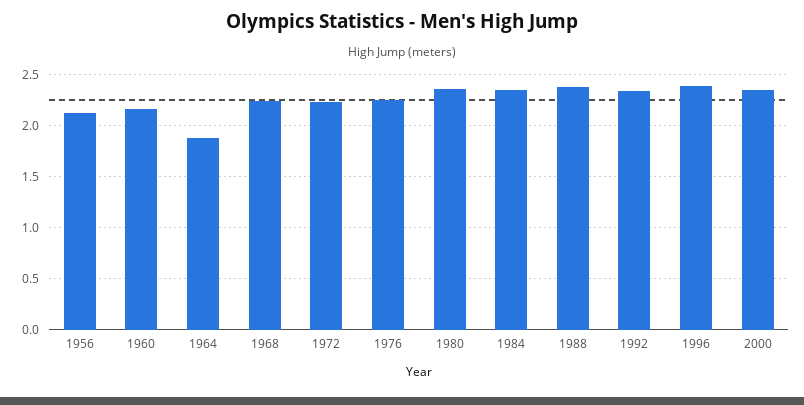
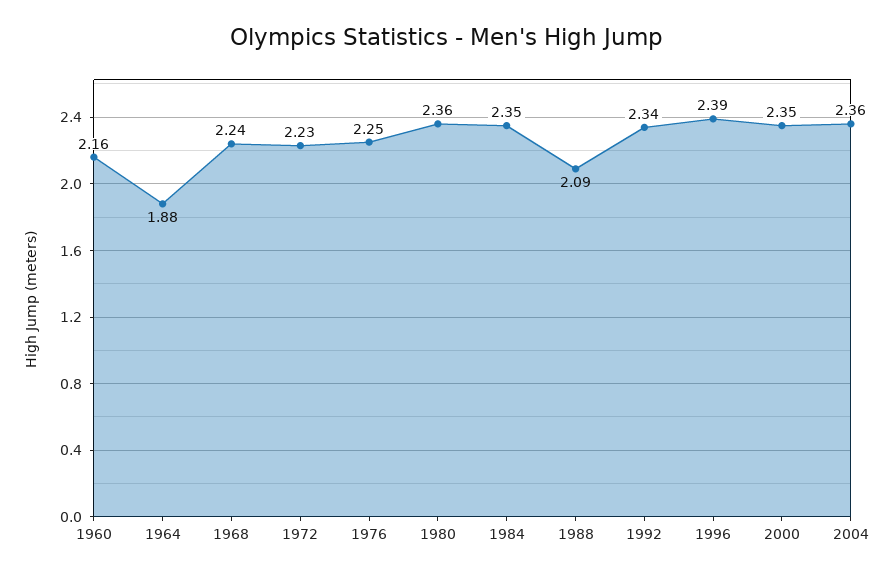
1956: 2.1 -> none
1988: 2.4 -> 2.09
2004: none -> 2.36

